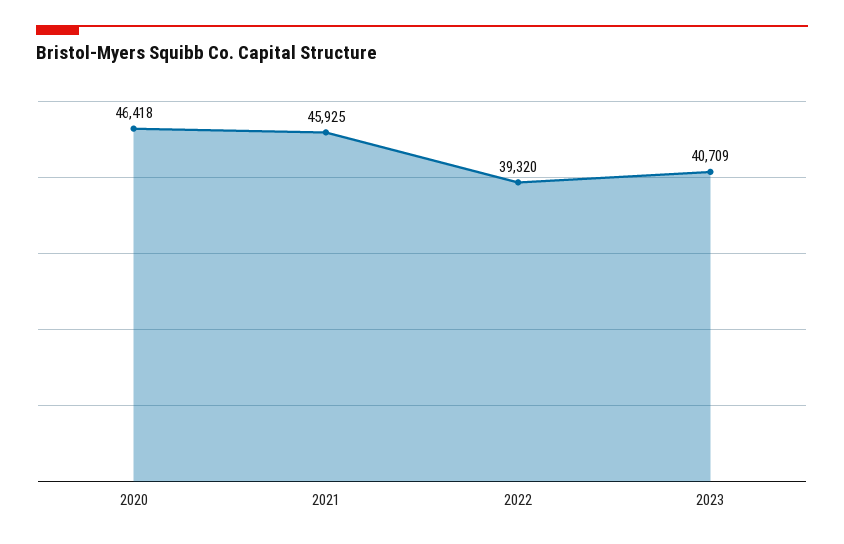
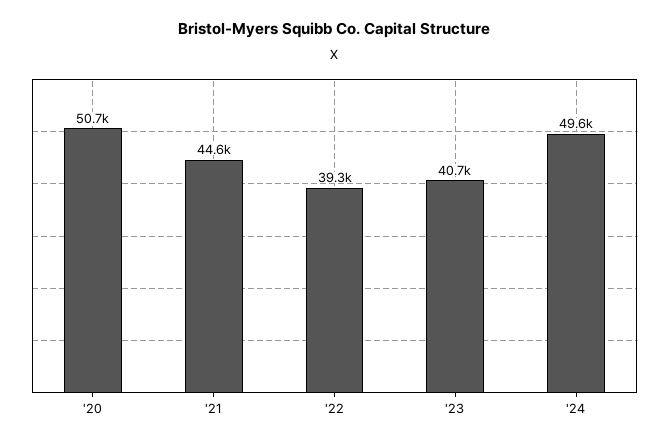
2020: 46418 -> 50700
2021: 45925 -> 44600
'24: none -> 49600

